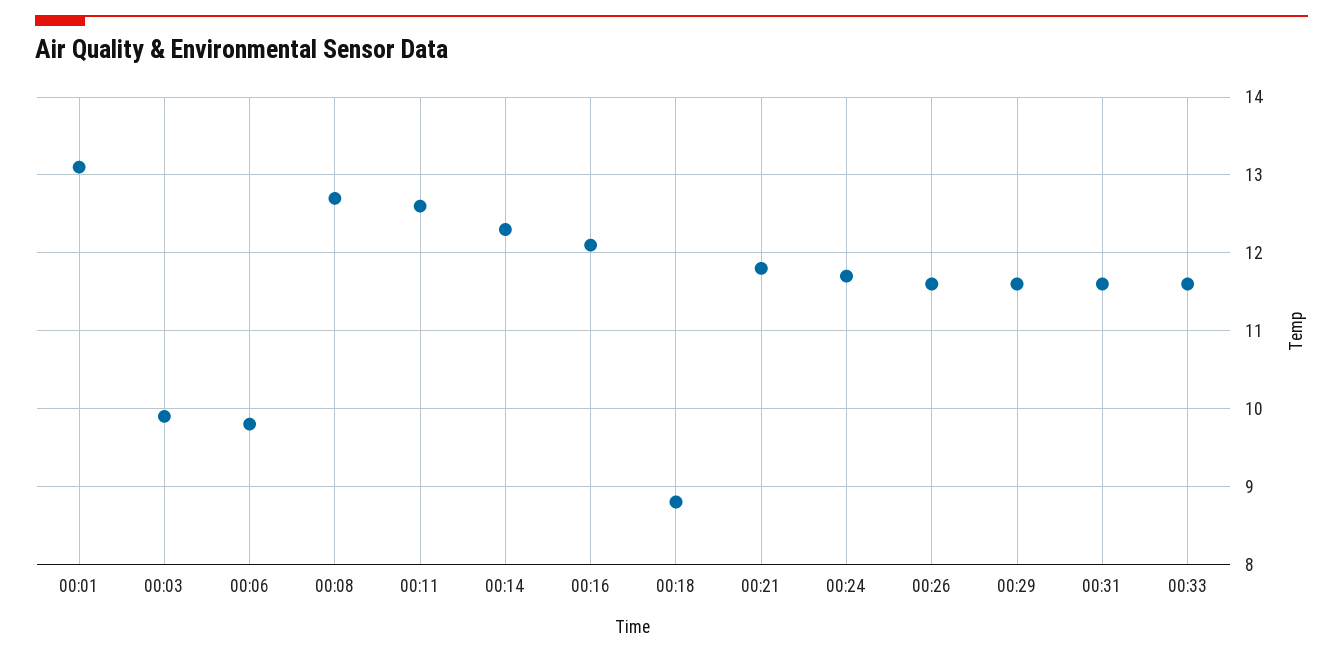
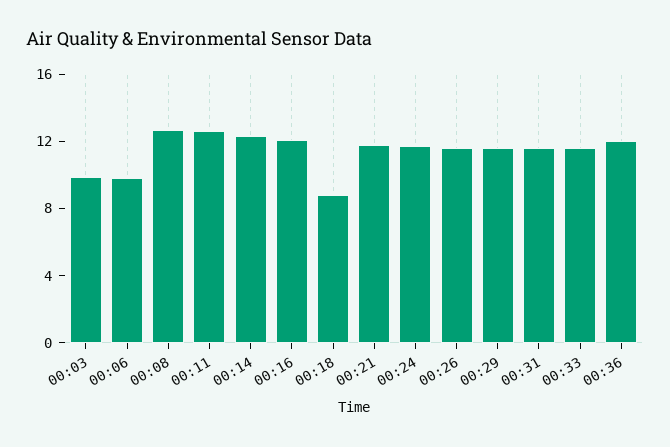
00:01: 13.1 -> none
00:36: none -> 12

